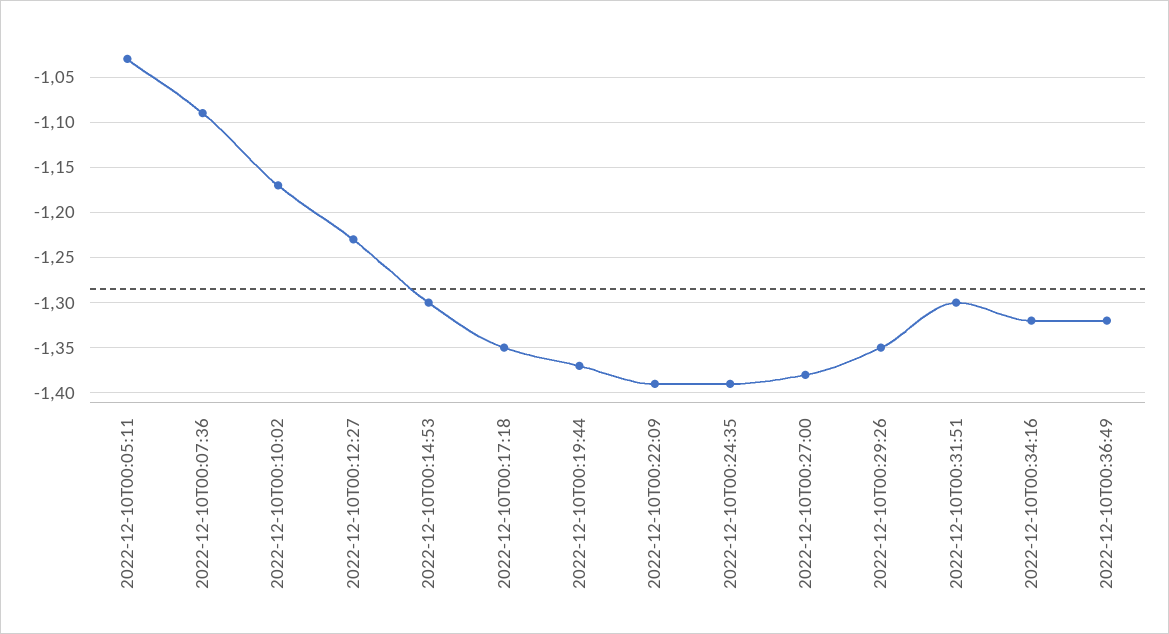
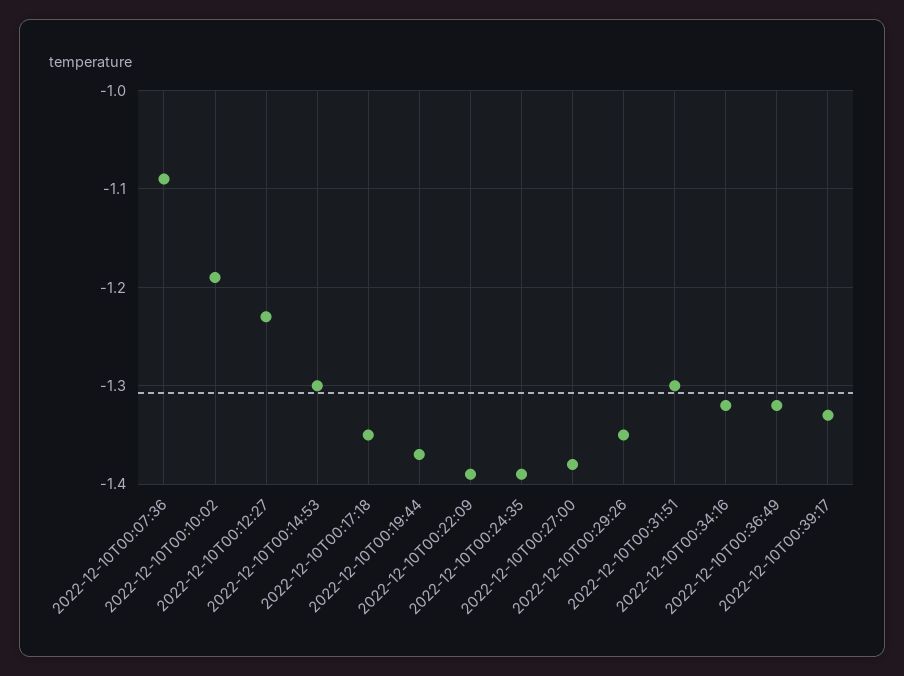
2022-12-10T00:05:11: -1.03 -> none
2022-12-10T00:10:02: -1.17 -> -1.19
2022-12-10T00:39:17: none -> -1.33

